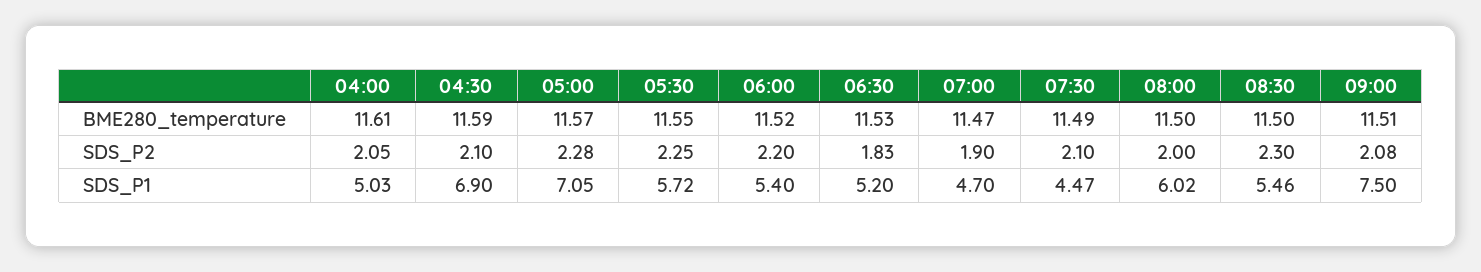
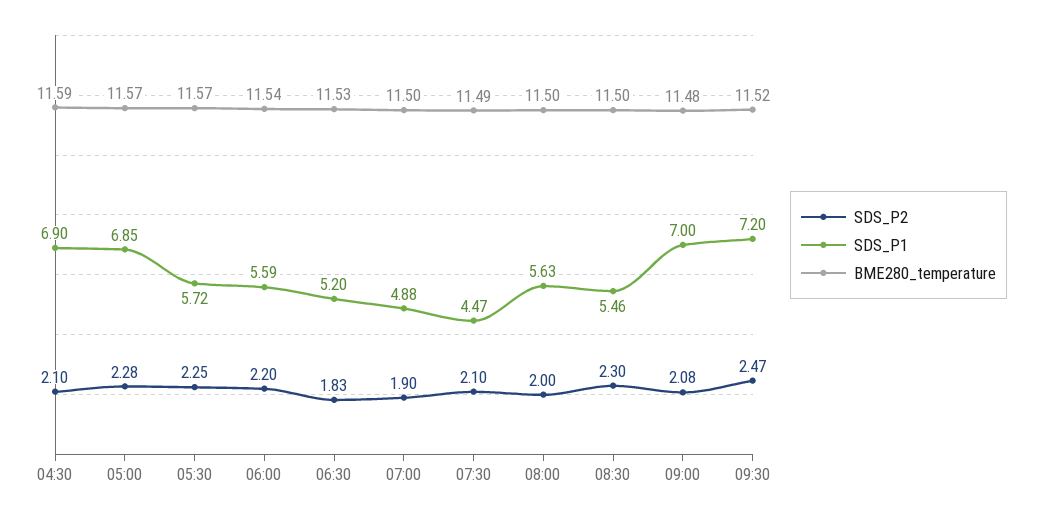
BME280_temperature, 04:00: 11.61 -> none
BME280_temperature, 05:30: 11.55 -> 11.57
BME280_temperature, 06:00: 11.52 -> 11.54
BME280_temperature, 07:00: 11.47 -> 11.5
BME280_temperature, 09:00: 11.51 -> 11.48
SDS_P2, 04:00: 2.05 -> none
SDS_P1, 04:00: 5.03 -> none
SDS_P1, 05:00: 7.05 -> 6.85
SDS_P1, 06:00: 5.4 -> 5.59
SDS_P1, 07:00: 4.7 -> 4.88
SDS_P1, 08:00: 6.02 -> 5.63
SDS_P1, 09:00: 7.5 -> 7
SDS_P2, 09:30: none -> 2.47
SDS_P1, 09:30: none -> 7.2
BME280_temperature, 09:30: none -> 11.52

